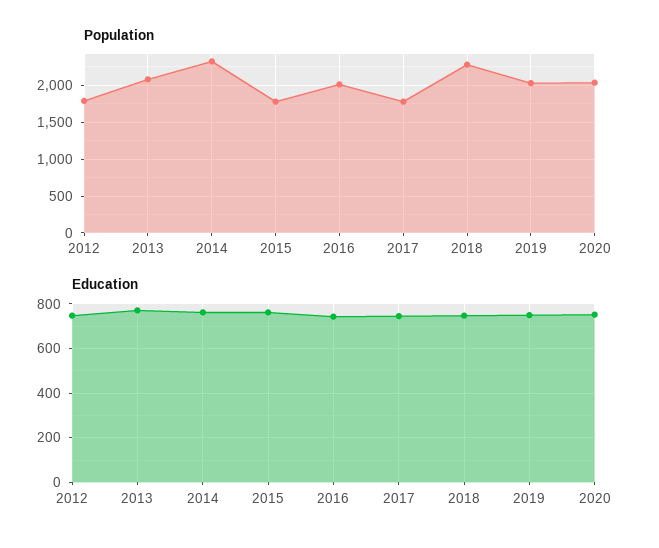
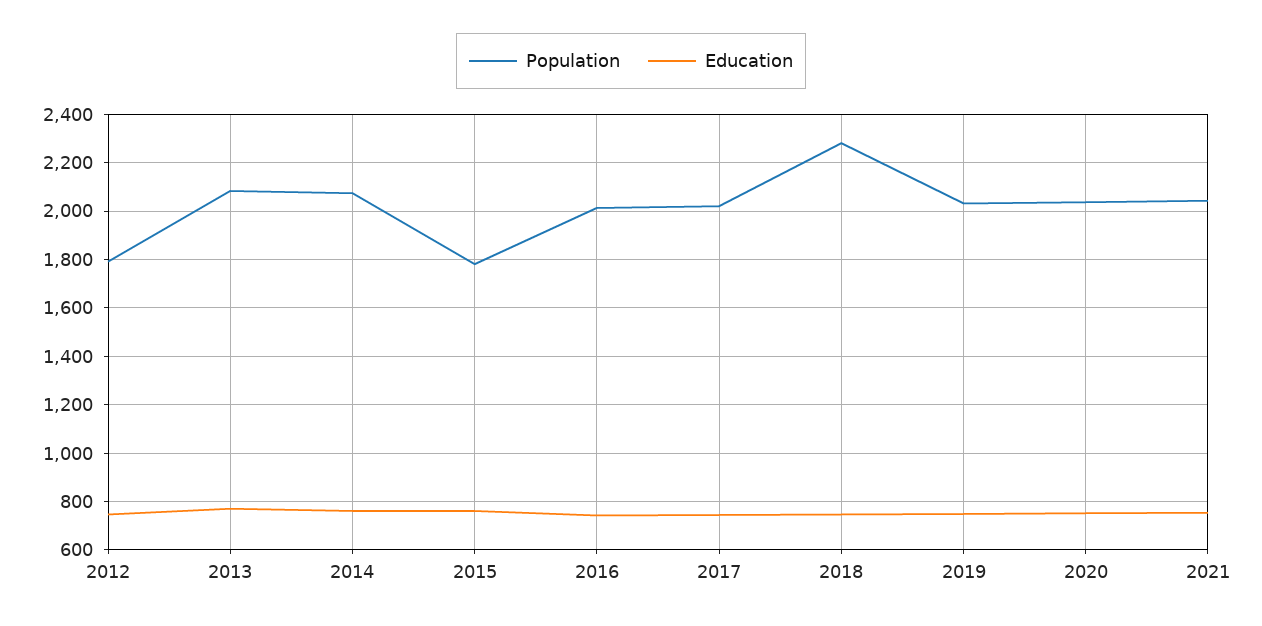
Population, 2014: 2300 -> 2075
Population, 2017: 1800 -> 2025
Population, 2021: none -> 2050
Education, 2021: none -> 750

